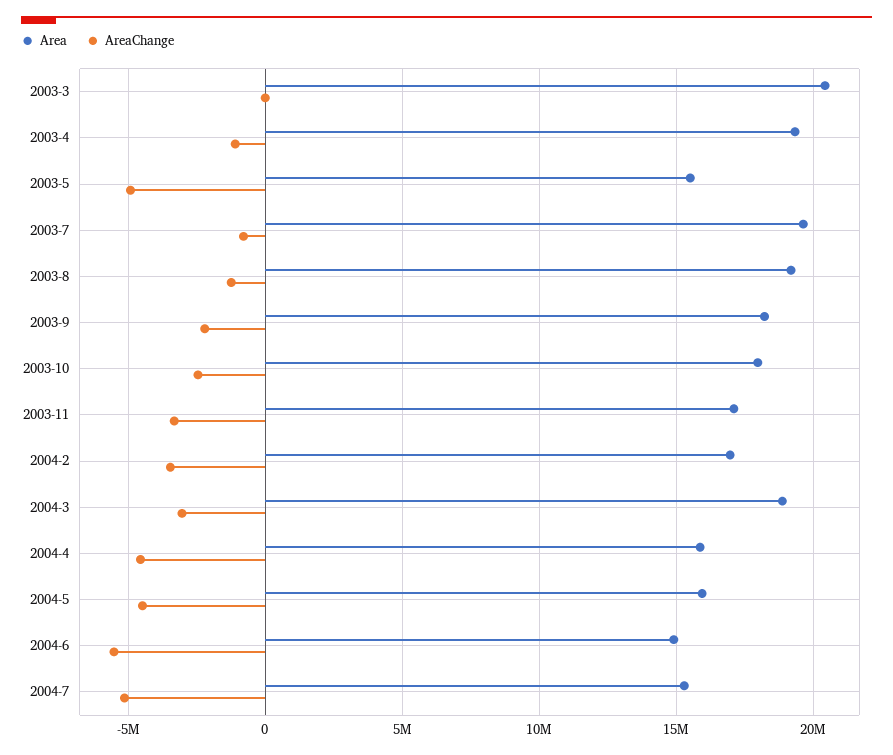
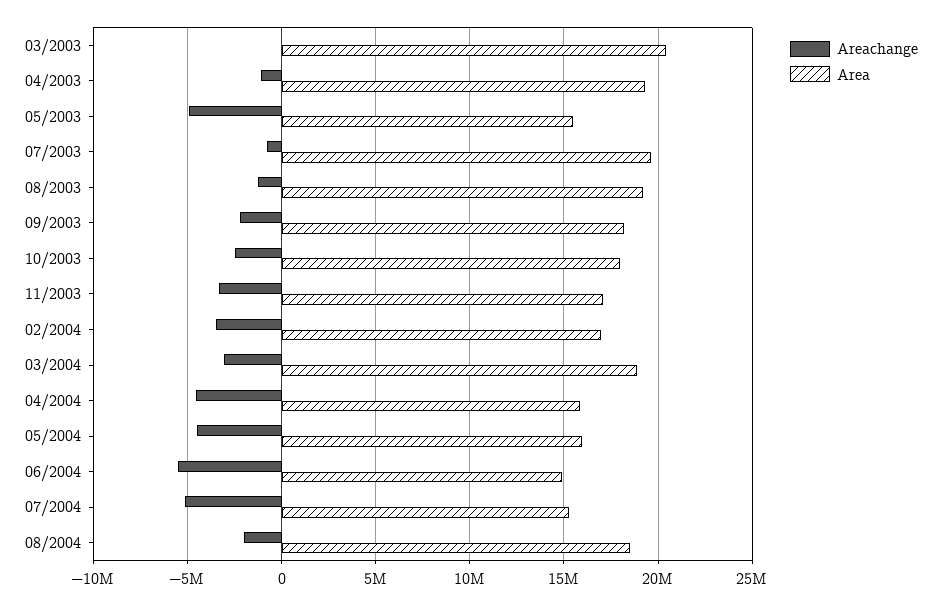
AreaChange, 08/2004: none -> -2000000
Area, 08/2004: none -> 18500000

